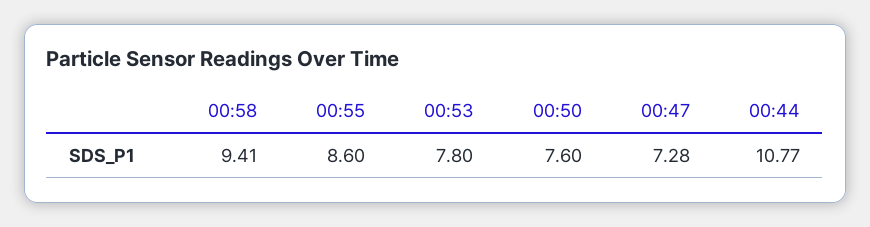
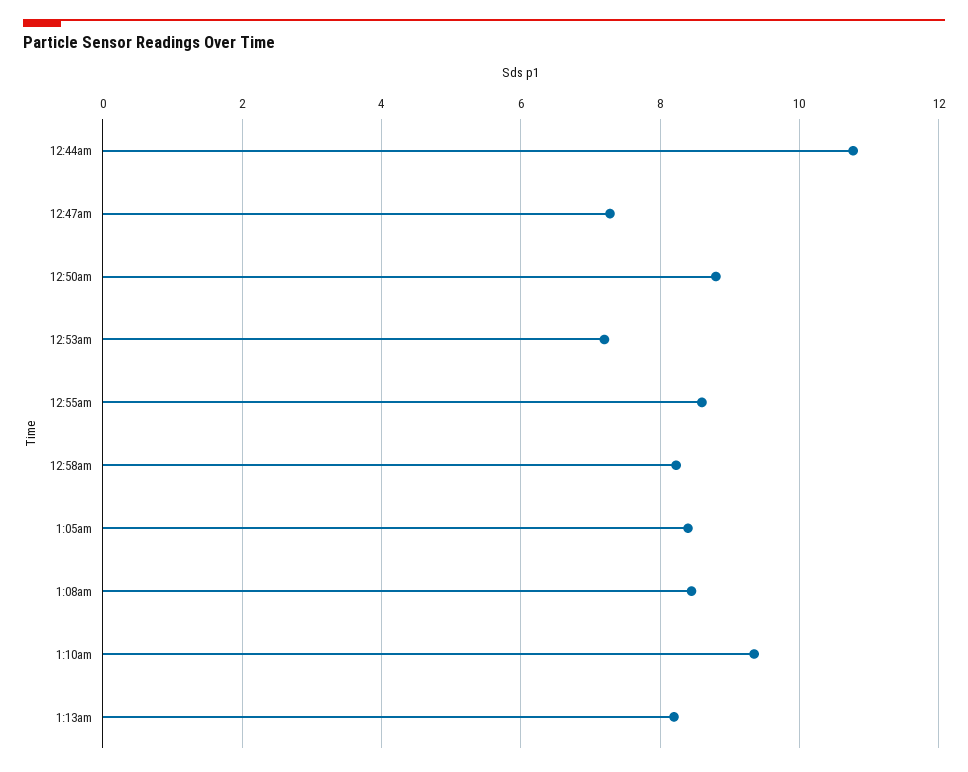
00:58: 9.41 -> 8.2
00:53: 7.8 -> 7.2
00:50: 7.6 -> 8.8
1:05am: none -> 8.4
1:08am: none -> 8.4
1:10am: none -> 9.4
1:13am: none -> 8.2

